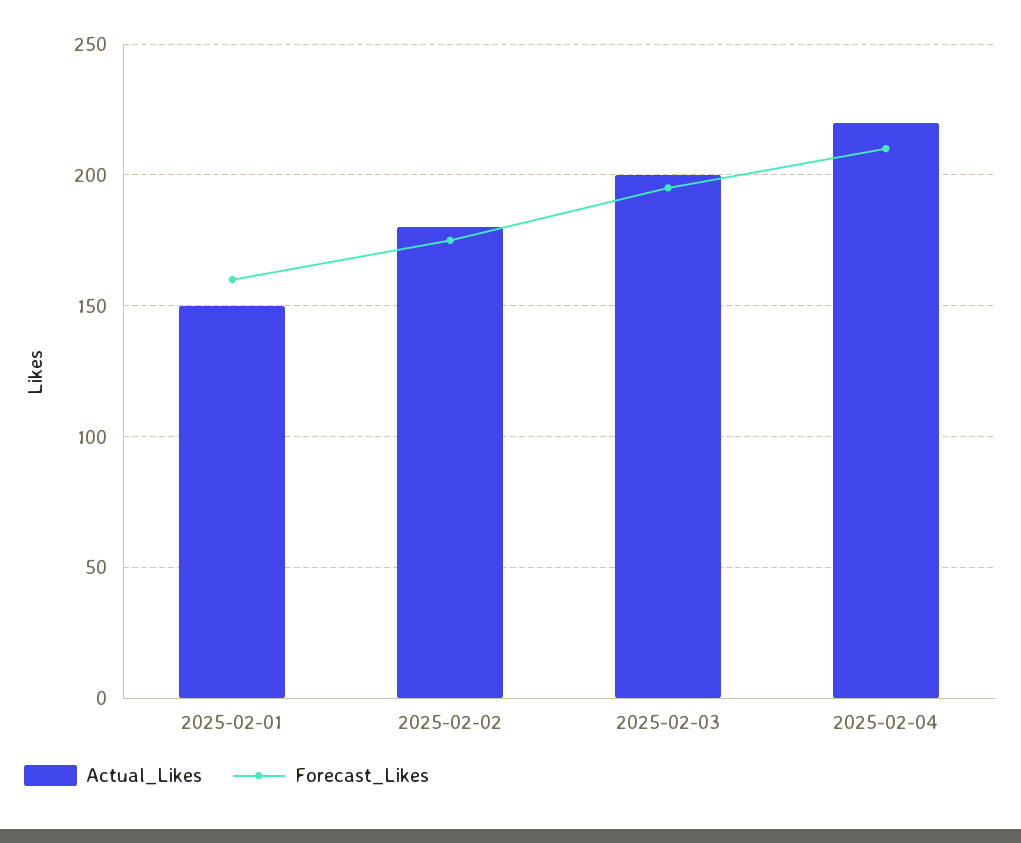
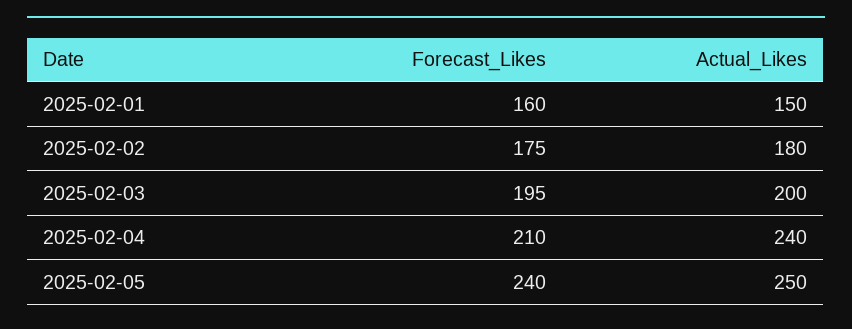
Actual_Likes, 2025-02-04: 220 -> 240
Forecast_Likes, 2025-02-05: none -> 240
Actual_Likes, 2025-02-05: none -> 250

